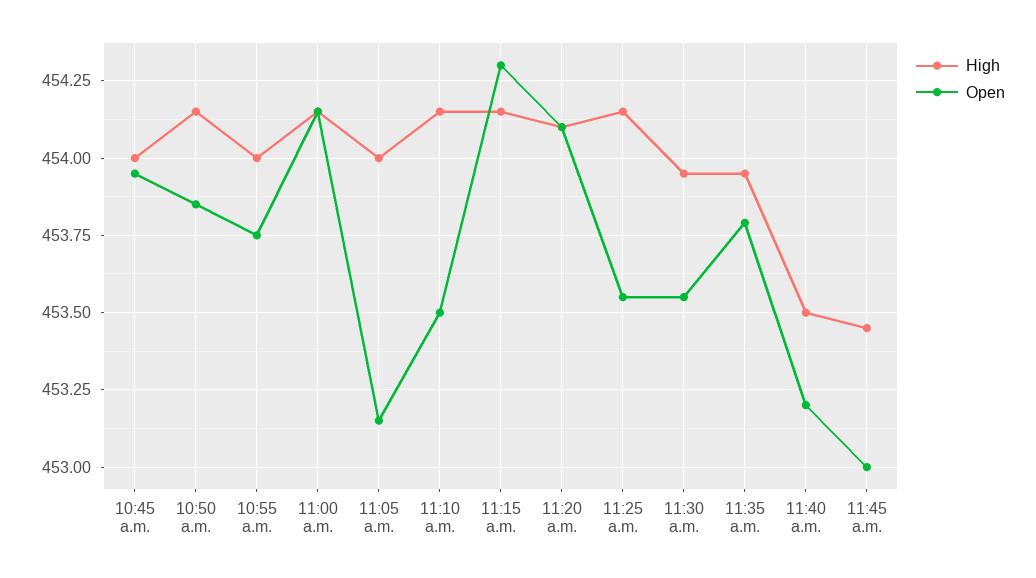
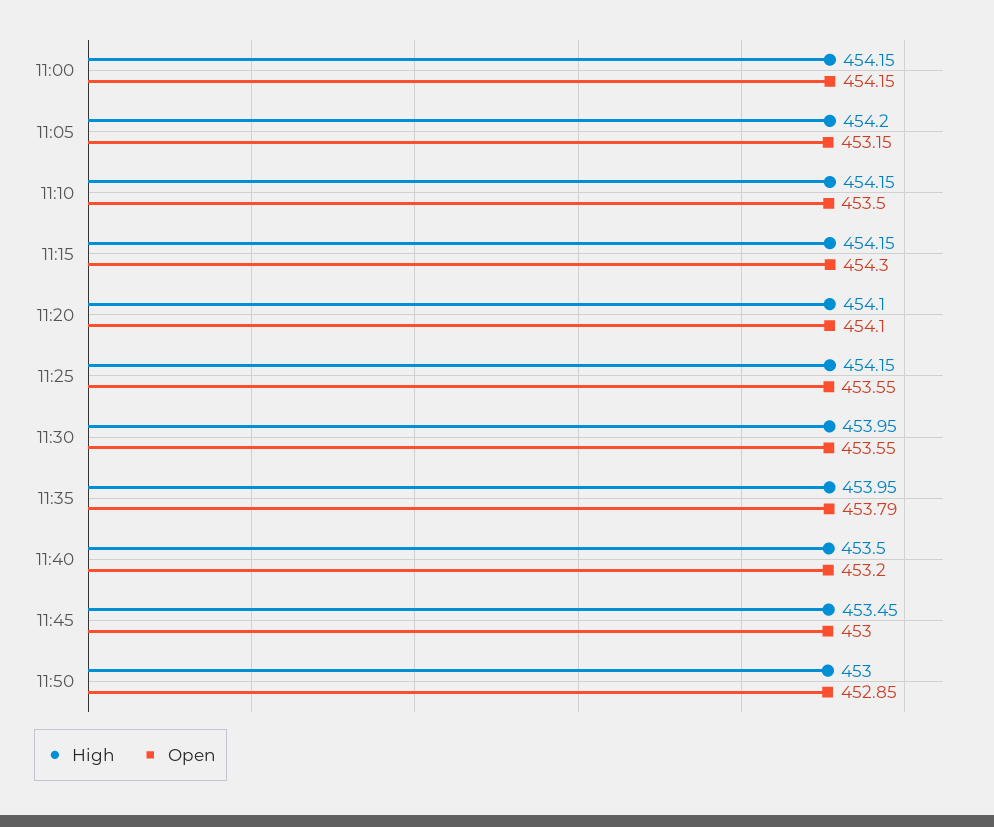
High, 10:45 a.m.: 454 -> none
Open, 10:45 a.m.: 453.95 -> none
High, 10:50 a.m.: 454.15 -> none
Open, 10:50 a.m.: 453.85 -> none
High, 10:55 a.m.: 454 -> none
Open, 10:55 a.m.: 453.75 -> none
High, 11:05 a.m.: 454 -> 454.2
High, 11:50: none -> 453
Open, 11:50: none -> 452.85

